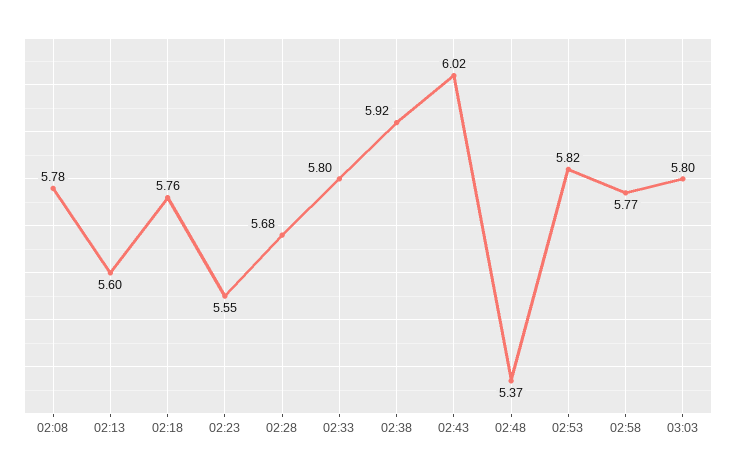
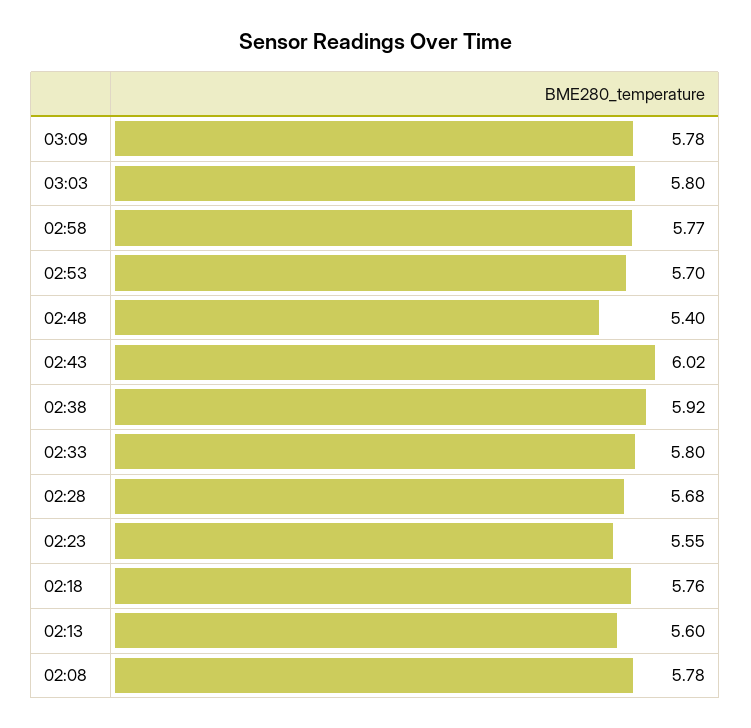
02:48: 5.37 -> 5.4
02:53: 5.82 -> 5.7
03:09: none -> 5.78

